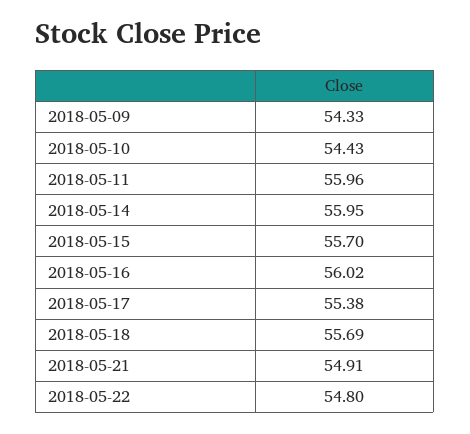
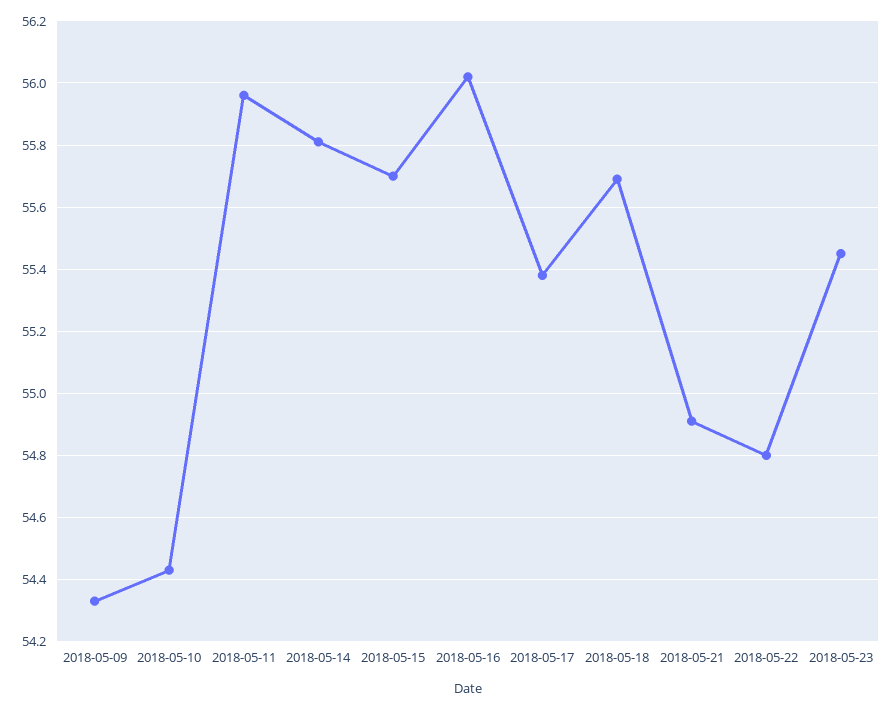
2018-05-14: 55.95 -> 55.8
2018-05-23: none -> 55.45

